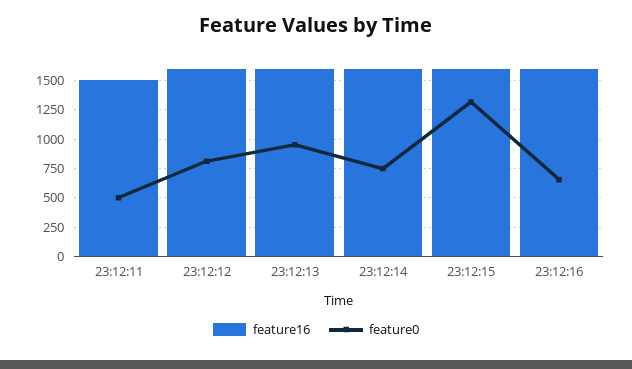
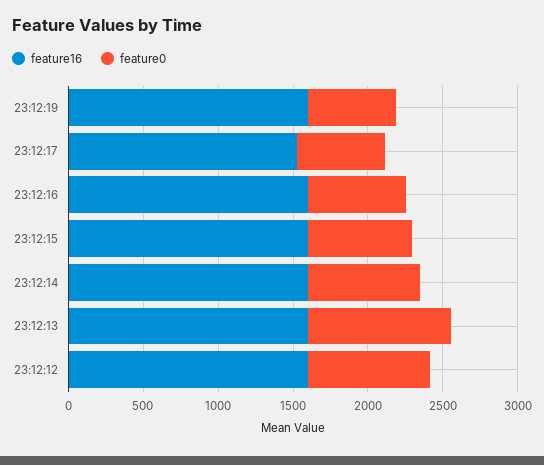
feature16, 23:12:11: 1500 -> none
feature0, 23:12:11: 500 -> none
feature0, 23:12:15: 1250 -> 700
feature16, 23:12:19: none -> 1600
feature0, 23:12:19: none -> 600
feature16, 23:12:17: none -> 1500
feature0, 23:12:17: none -> 600

